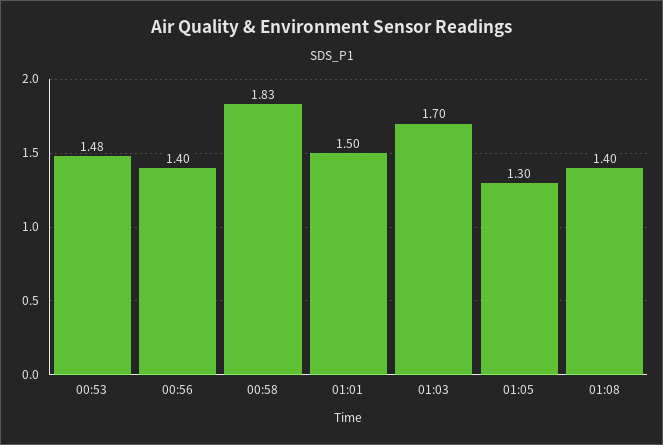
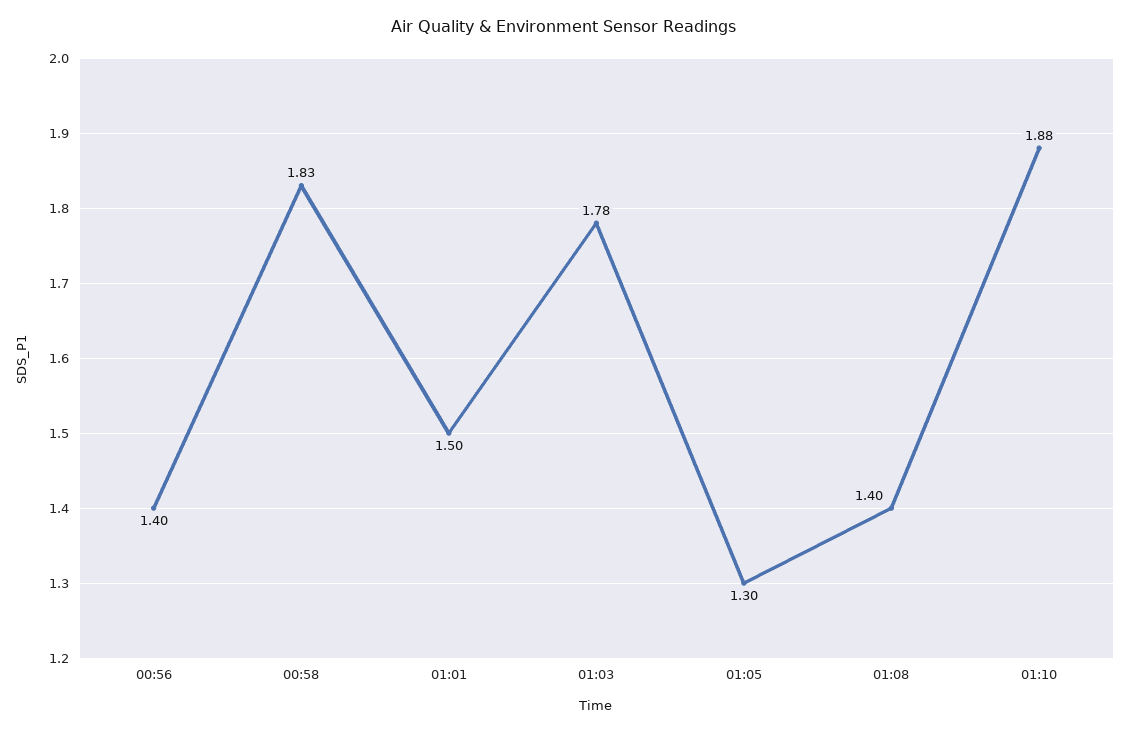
00:53: 1.48 -> none
01:03: 1.7 -> 1.78
01:10: none -> 1.88

